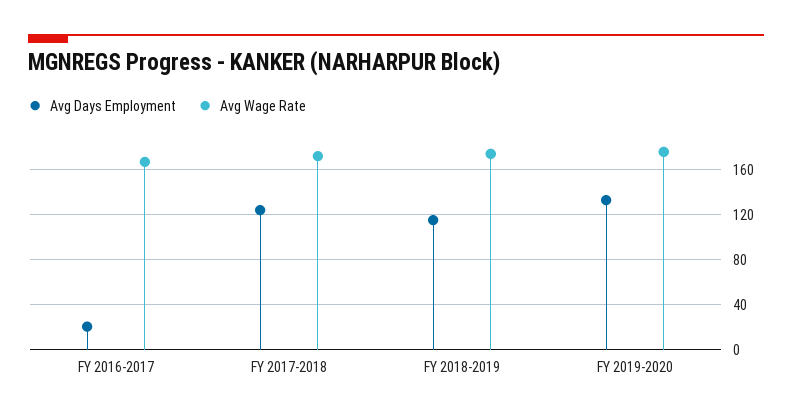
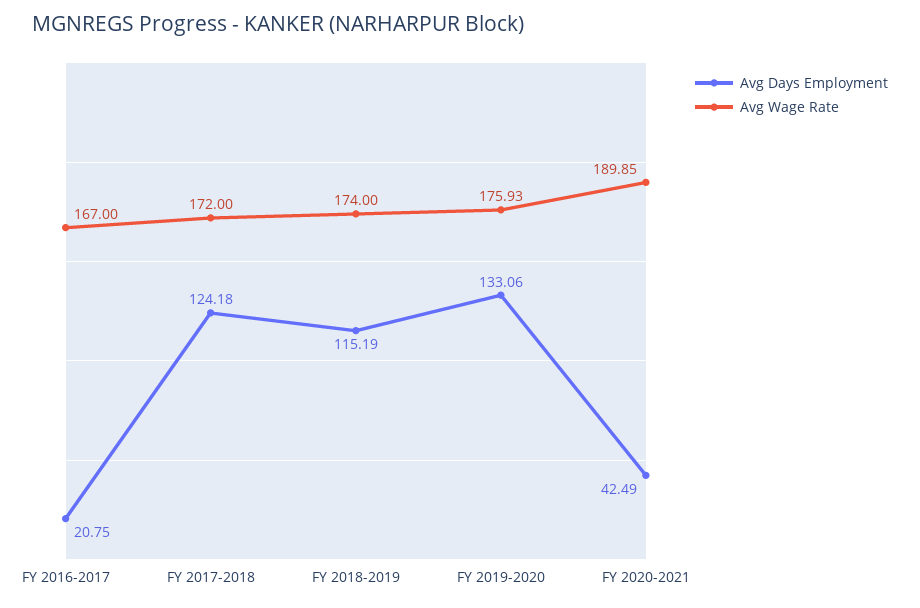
Avg Days Employment, FY 2020-2021: none -> 42.49
Avg Wage Rate, FY 2020-2021: none -> 189.85

